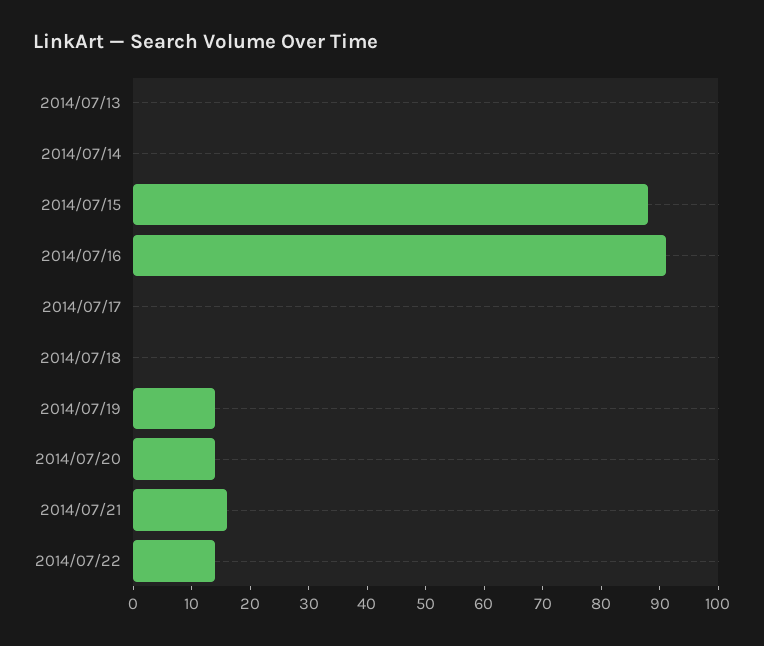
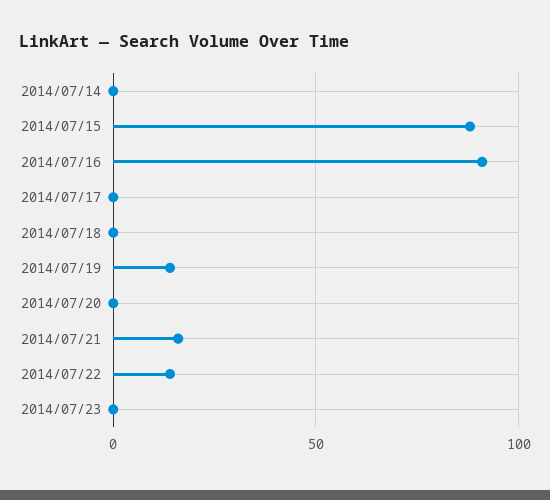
2014/07/13: 0 -> none
2014/07/20: 15 -> 0
2014/07/23: none -> 0

